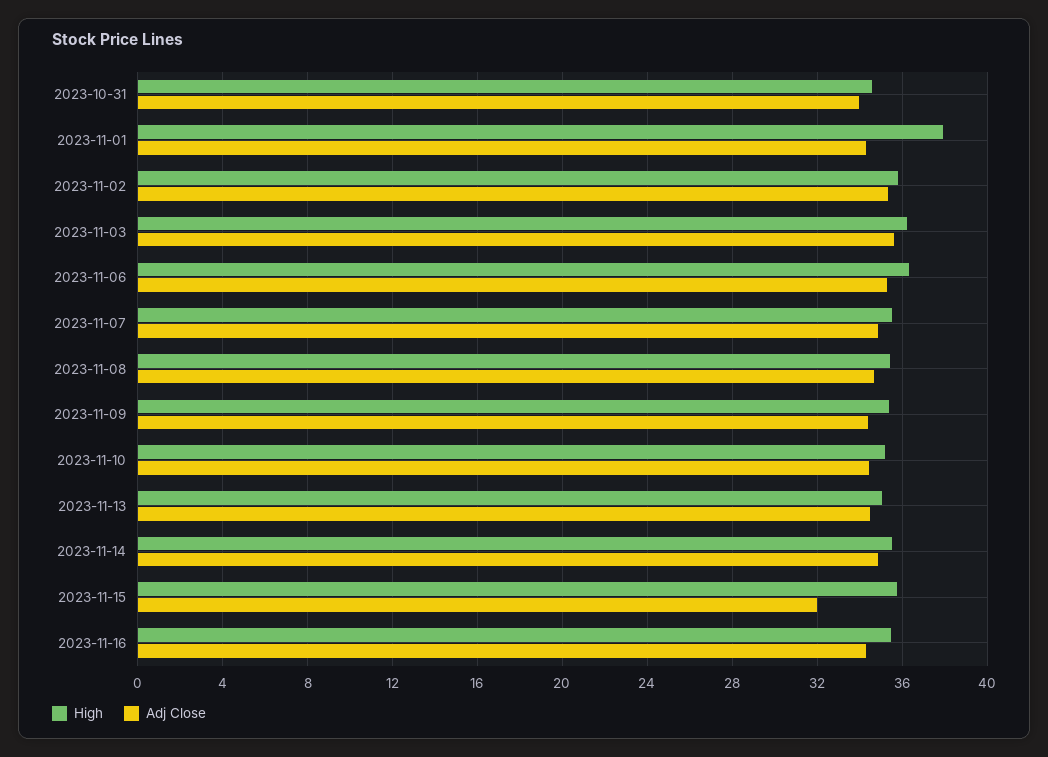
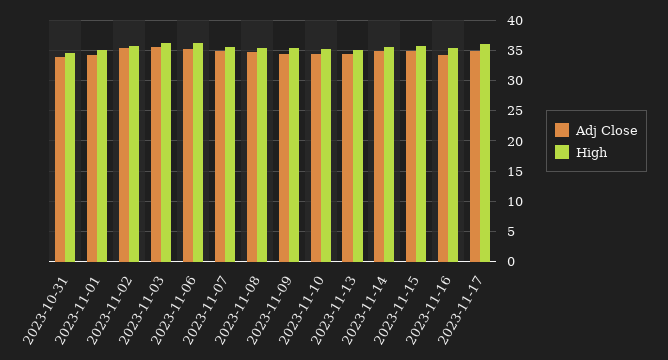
High, 2023-11-01: 38 -> 35
Adj Close, 2023-11-15: 32 -> 35
Adj Close, 2023-11-17: none -> 35
High, 2023-11-17: none -> 36

